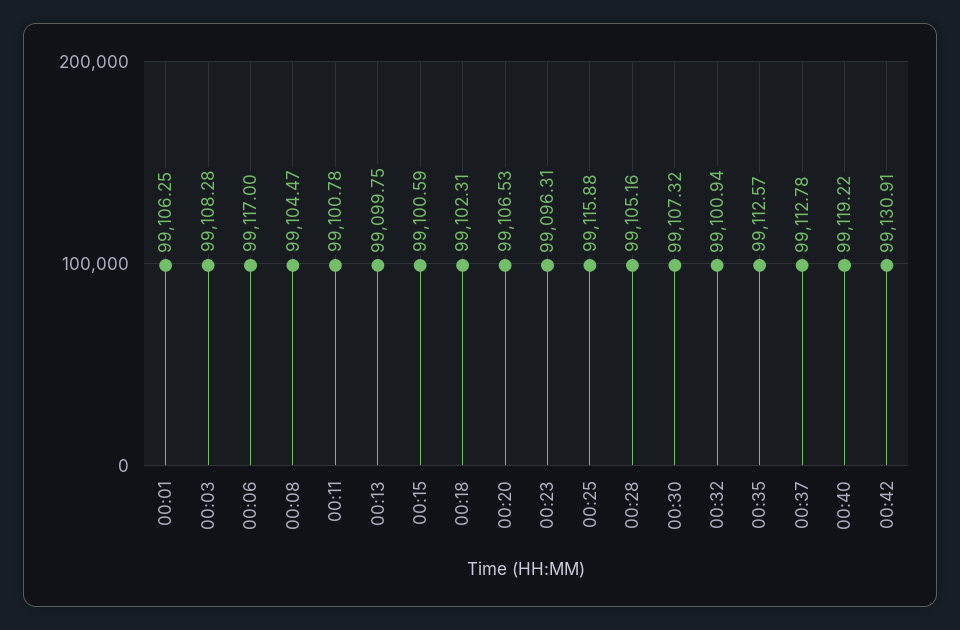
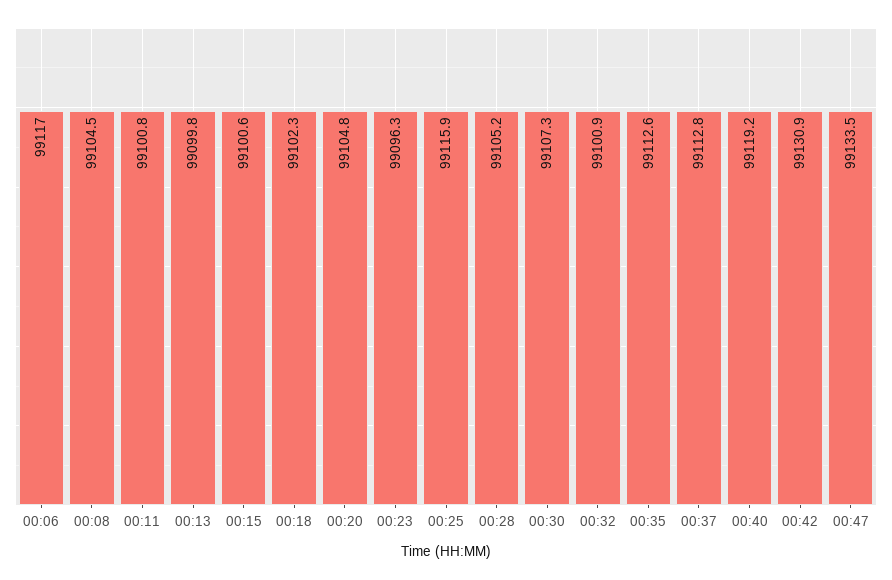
00:01: 99106.25 -> none
00:03: 99108.28 -> none
00:20: 99106.53 -> 99104.8
00:47: none -> 99133.5

